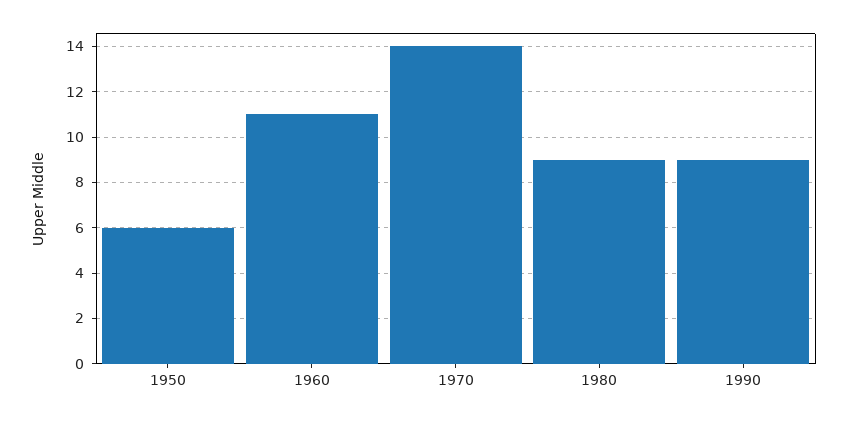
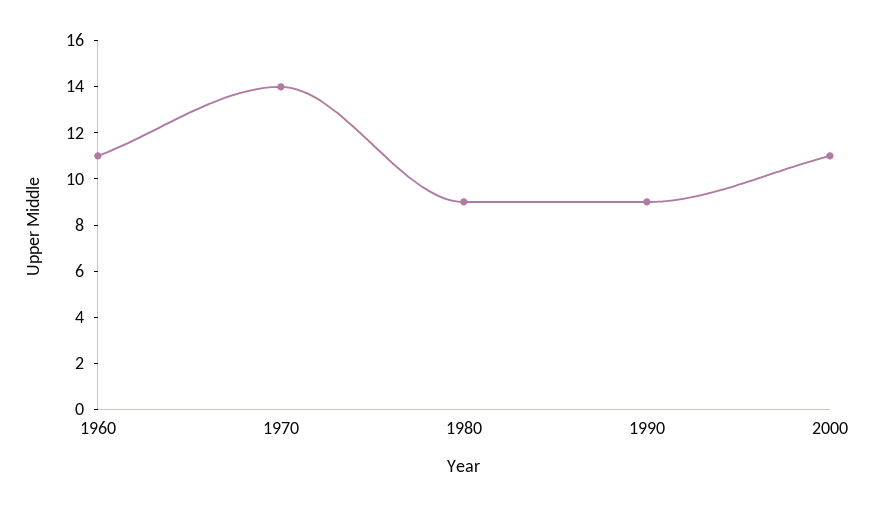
1950: 6 -> none
2000: none -> 11

